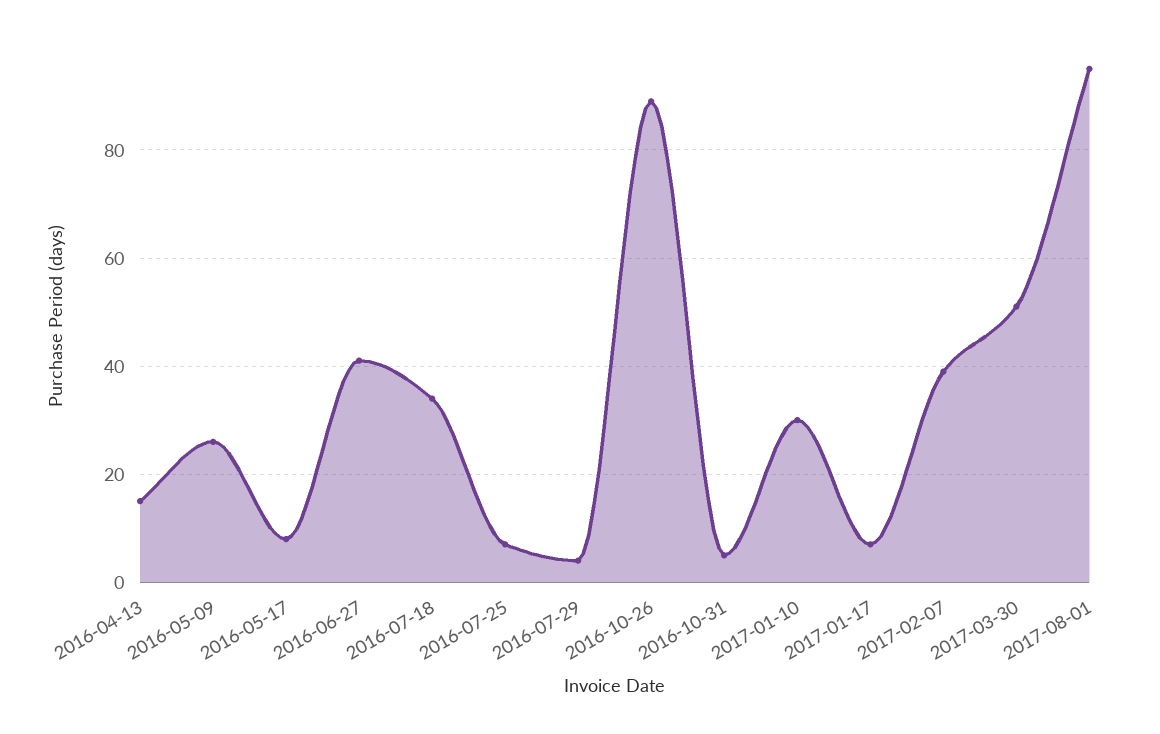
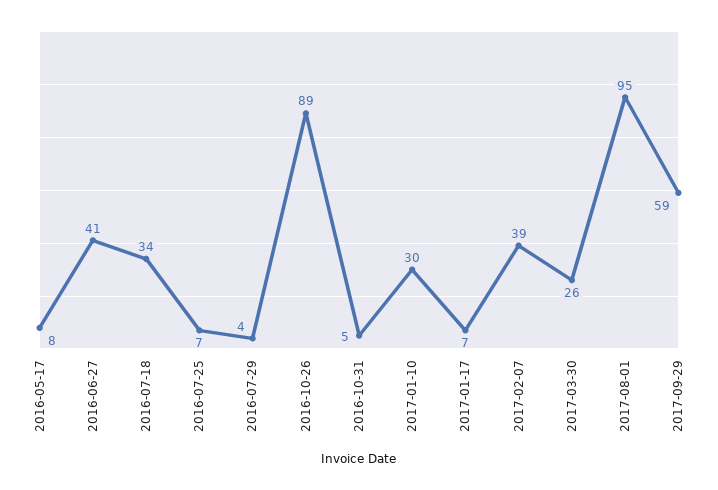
2016-04-13: 15 -> none
2016-05-09: 25 -> none
2017-03-30: 50 -> 26
2017-09-29: none -> 59

